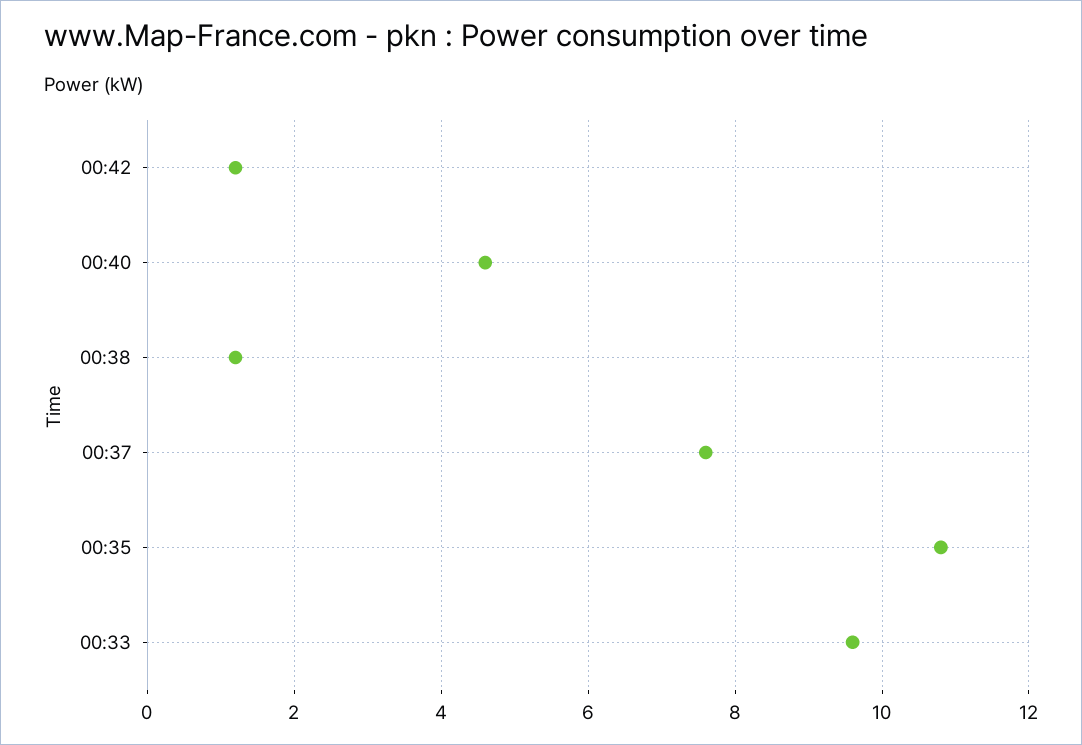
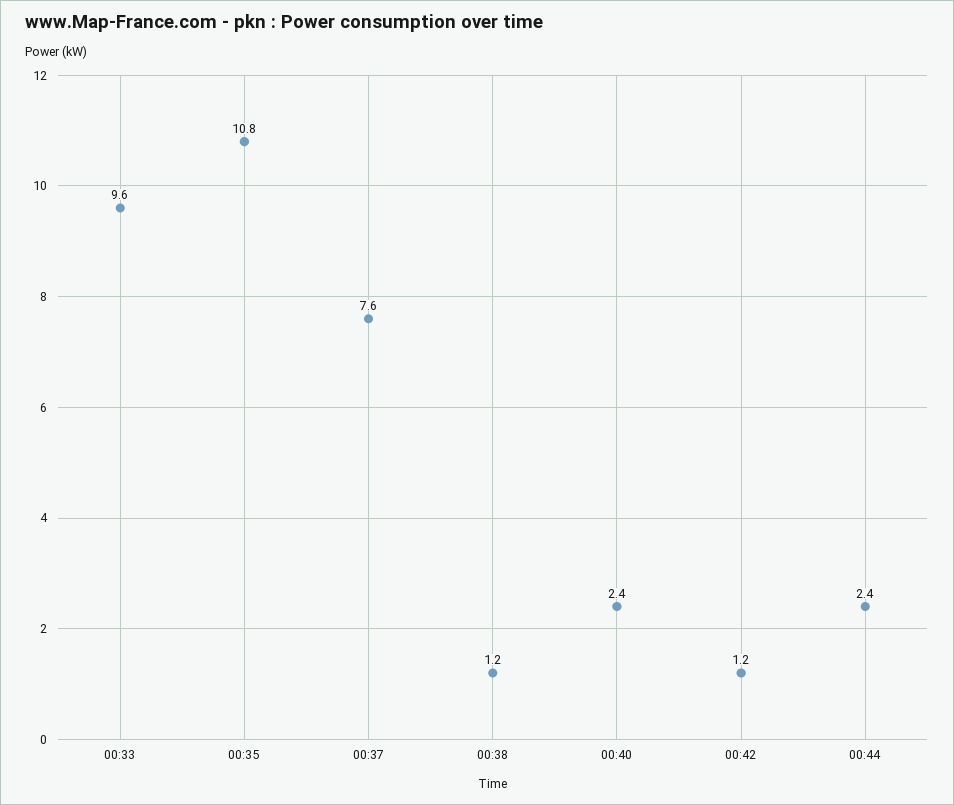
00:40: 4.5 -> 2.4
00:44: none -> 2.4

